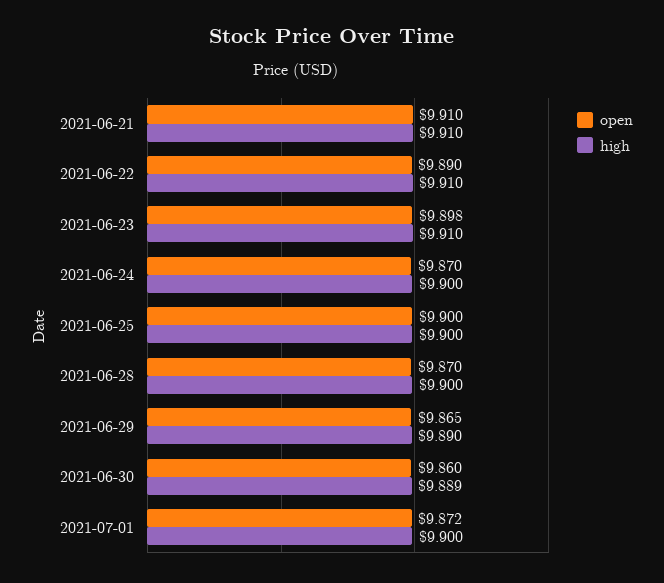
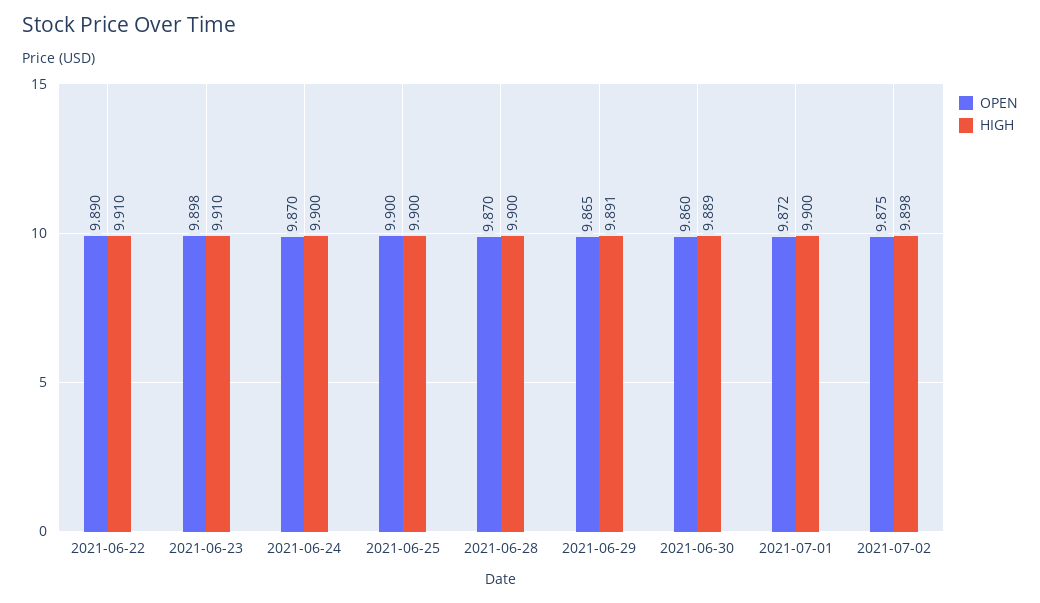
open, 2021-06-21: 9.91 -> none
high, 2021-06-21: 9.91 -> none
high, 2021-06-29: 9.89 -> 9.891
open, 2021-07-02: none -> 9.875
high, 2021-07-02: none -> 9.898

